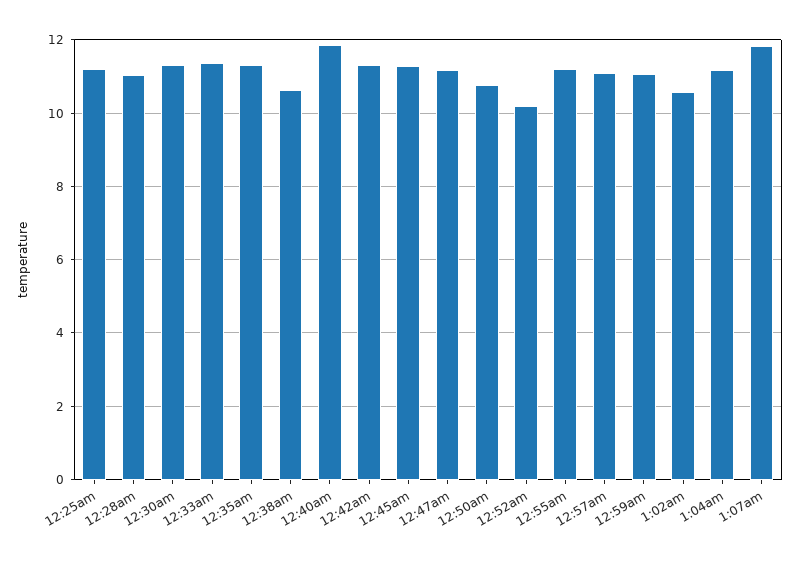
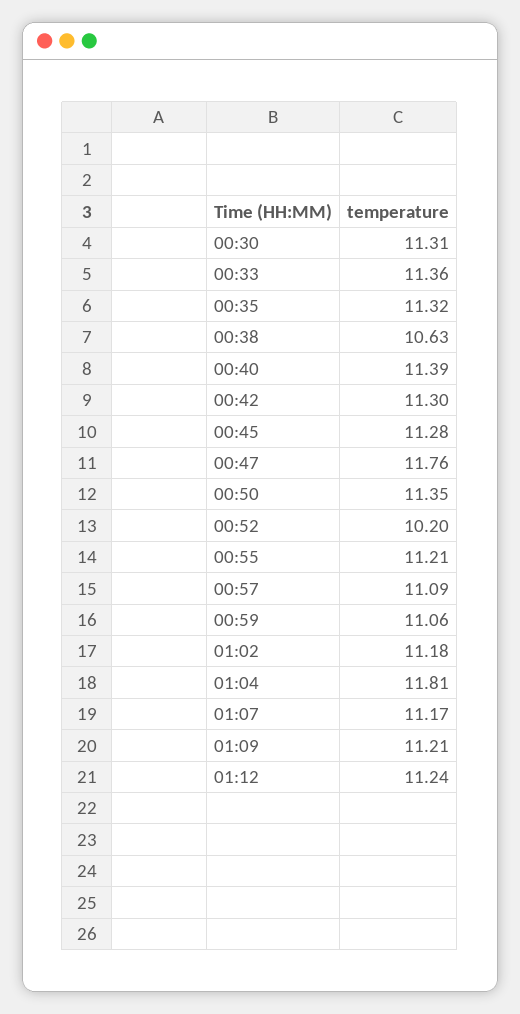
12:25am: 11.2 -> none
12:28am: 11 -> none
12:40am: 11.8 -> 11.39
12:47am: 11.2 -> 11.76
12:50am: 10.8 -> 11.35
1:02am: 10.6 -> 11.18
1:04am: 11.2 -> 11.81
1:07am: 11.8 -> 11.17
01:09: none -> 11.21
01:12: none -> 11.24

